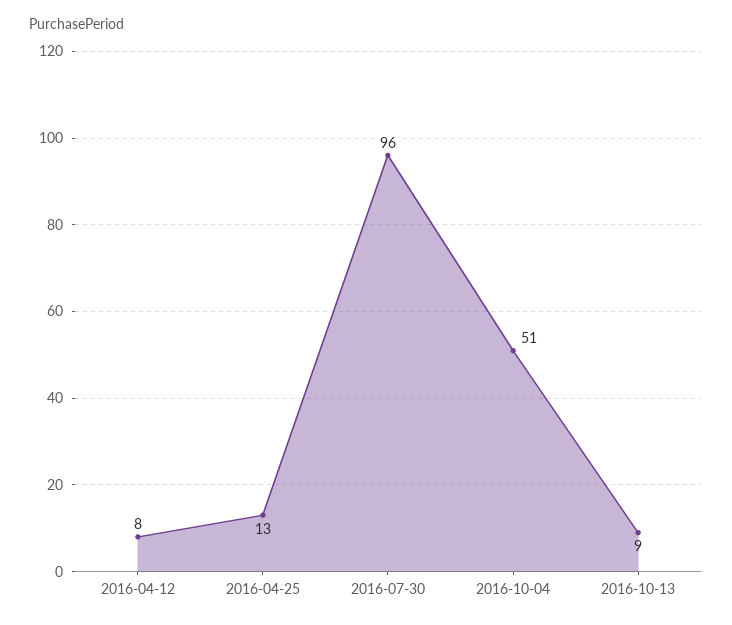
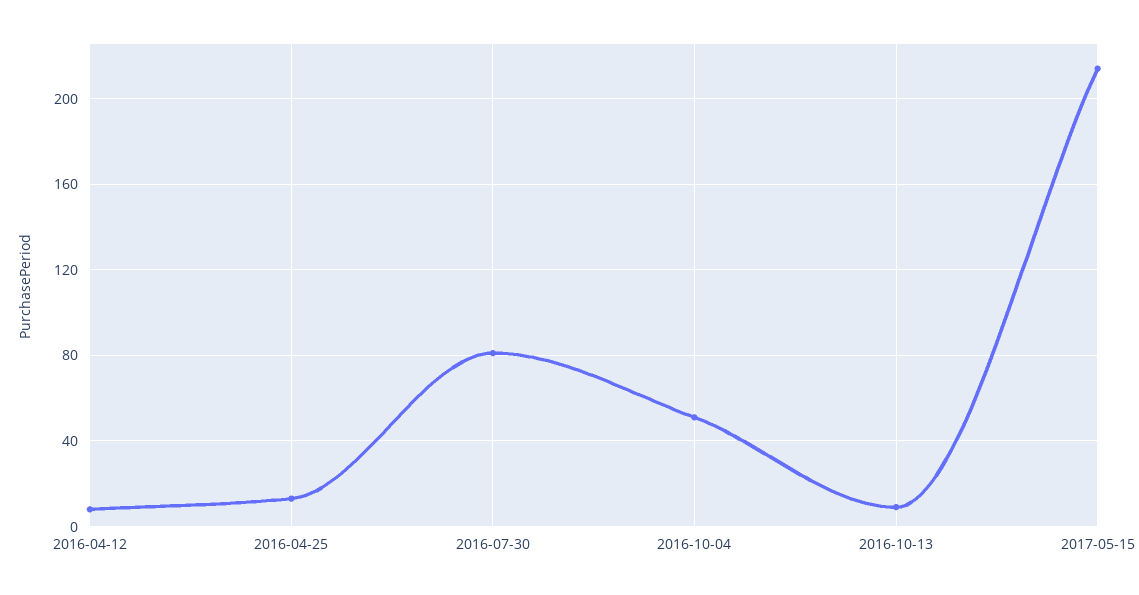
2016-07-30: 96 -> 80
2017-05-15: none -> 215

